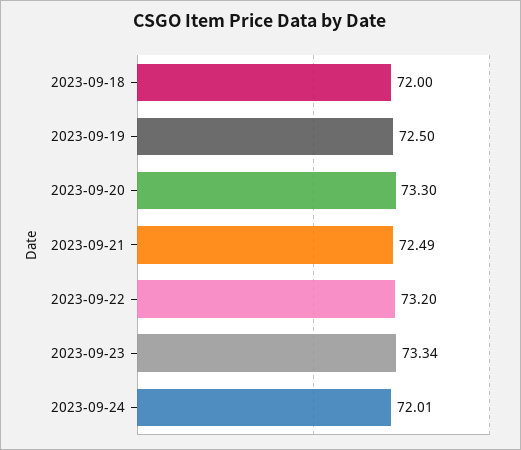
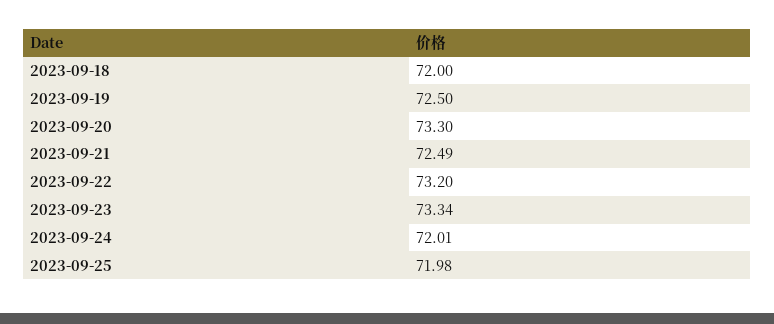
2023-09-25: none -> 71.98

